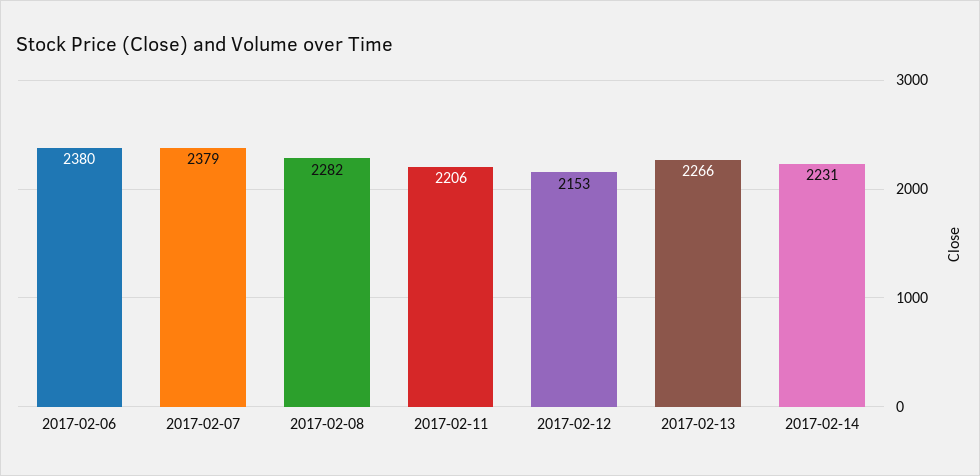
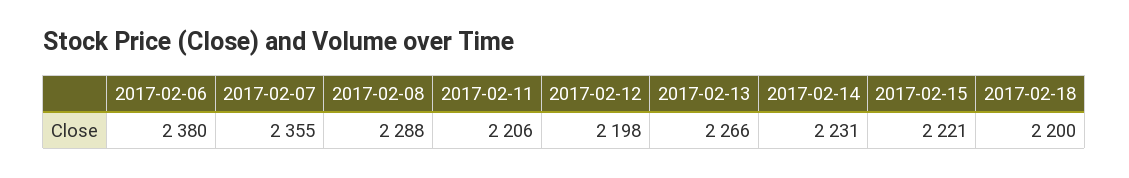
2017-02-07: 2379 -> 2355
2017-02-08: 2282 -> 2288
2017-02-12: 2153 -> 2198
2017-02-15: none -> 2221
2017-02-18: none -> 2200

